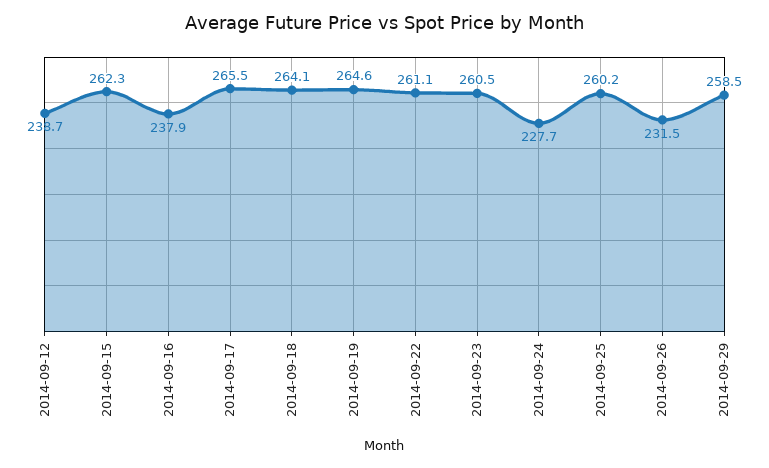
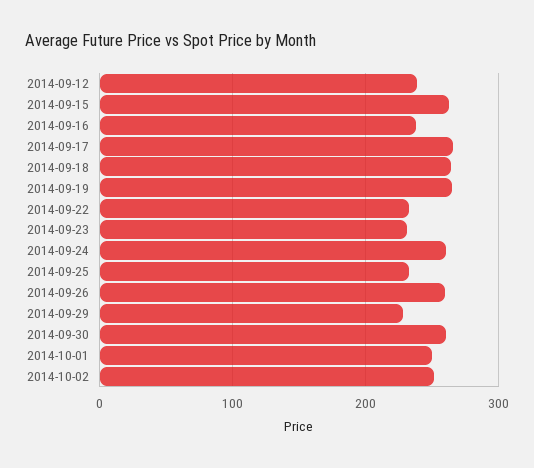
2014-09-22: 261.1 -> 230
2014-09-23: 260.5 -> 230
2014-09-24: 227.7 -> 260
2014-09-25: 260.2 -> 230
2014-09-26: 231.5 -> 260
2014-09-29: 258.5 -> 230
2014-09-30: none -> 260
2014-10-01: none -> 250
2014-10-02: none -> 250

